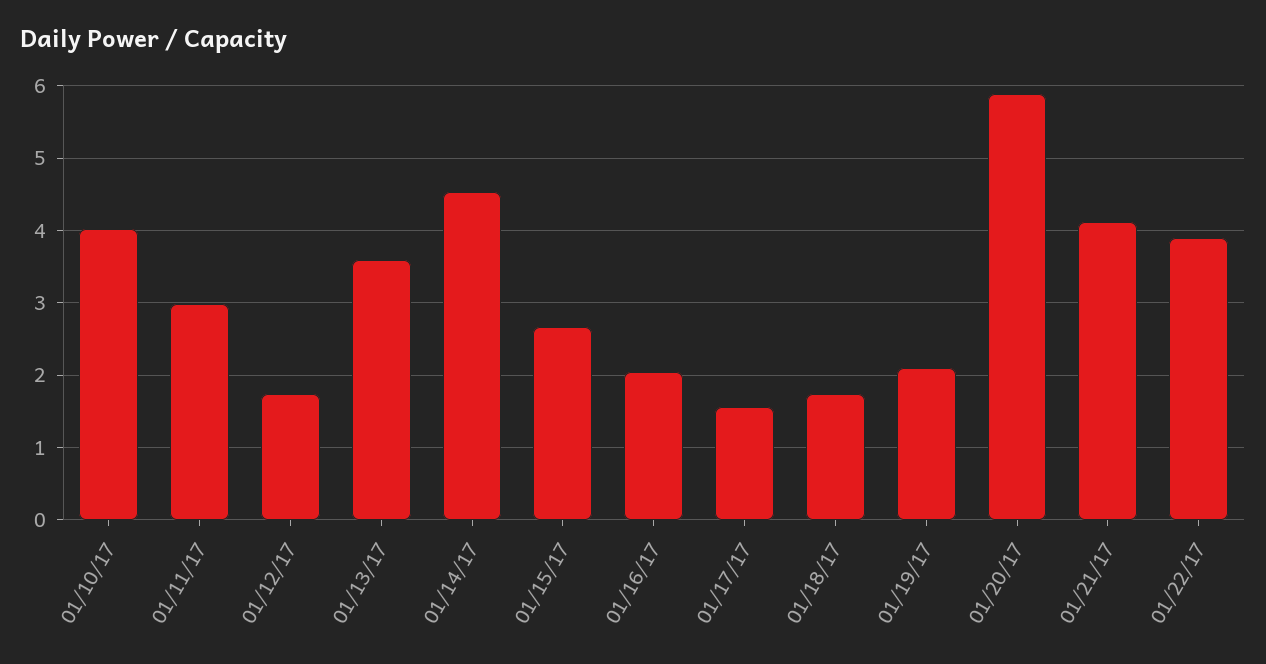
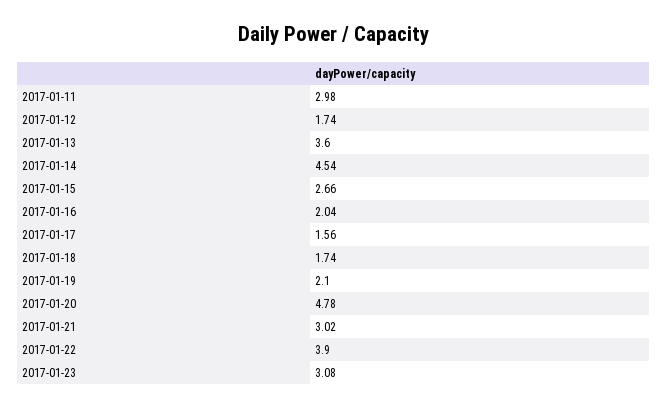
01/10/17: 4 -> none
01/20/17: 5.9 -> 4.78
01/21/17: 4.1 -> 3.02
2017-01-23: none -> 3.08

